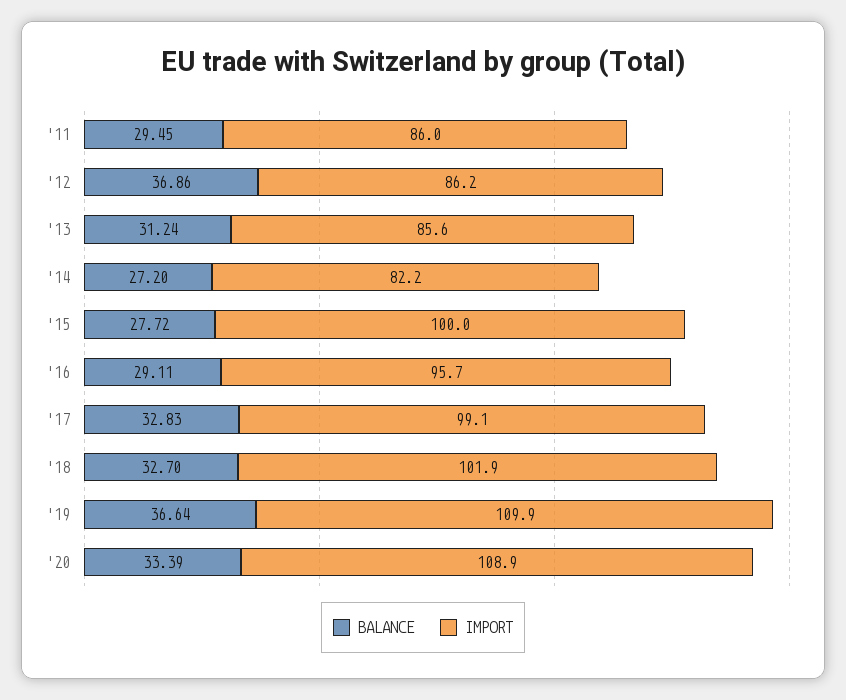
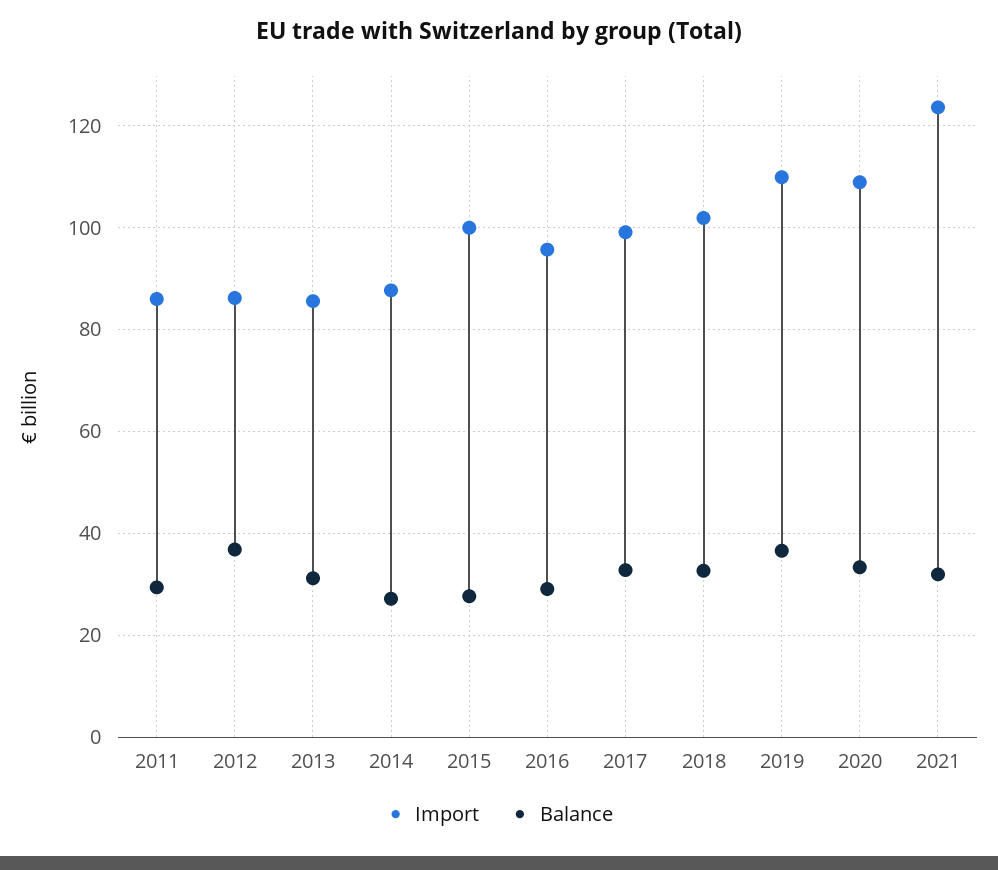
IMPORT, '14: 82.2 -> 88
IMPORT, 2021: none -> 124
BALANCE, 2021: none -> 32

